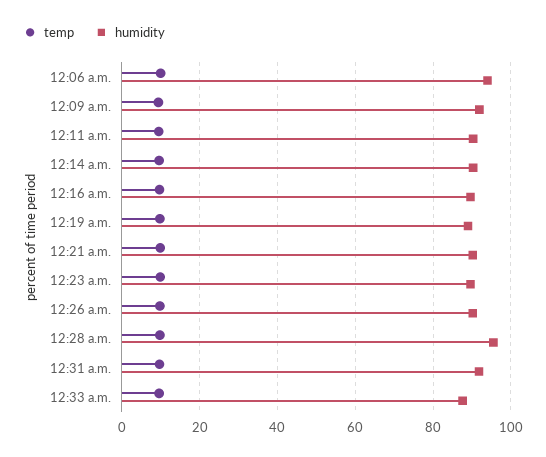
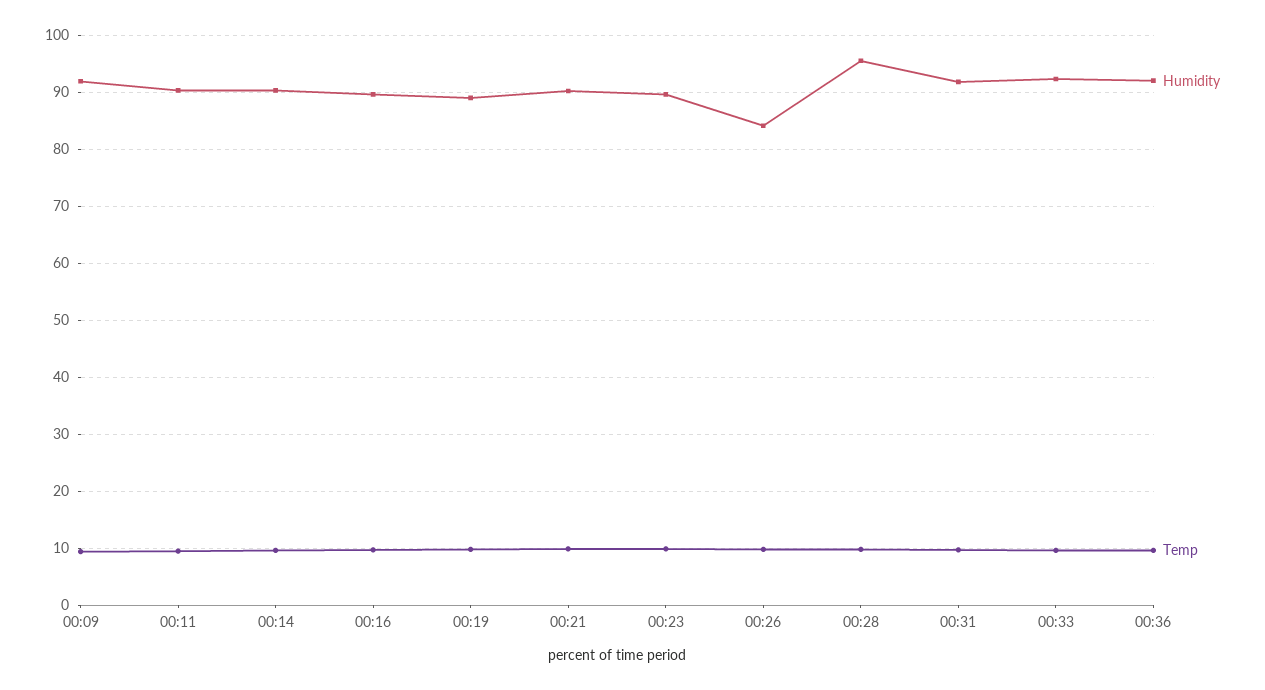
temp, 12:06 a.m.: 10 -> none
humidity, 12:06 a.m.: 94 -> none
humidity, 12:26 a.m.: 90 -> 84
humidity, 12:33 a.m.: 88 -> 92
humidity, 00:36: none -> 92
temp, 00:36: none -> 10

